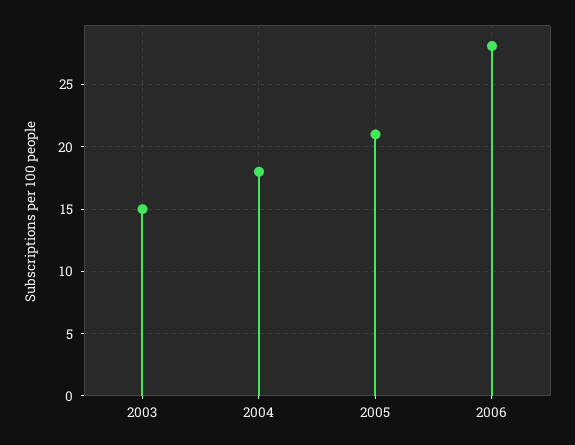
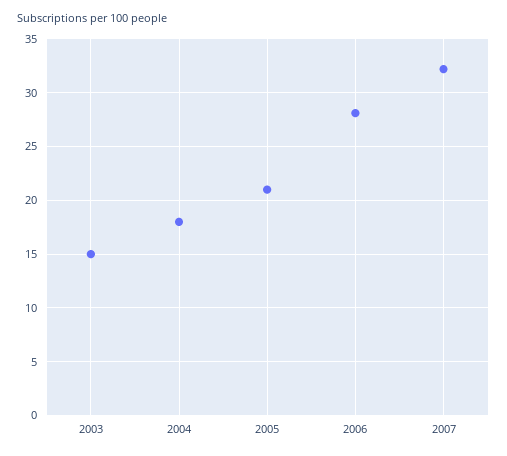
2007: none -> 32

